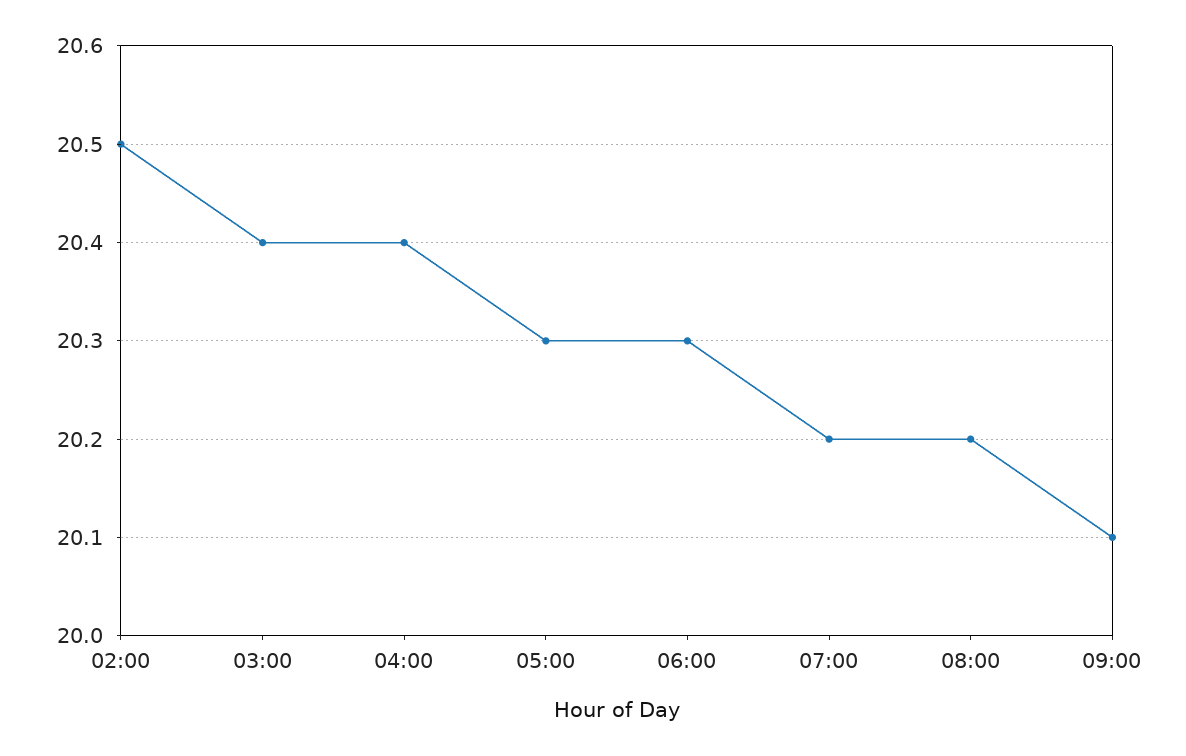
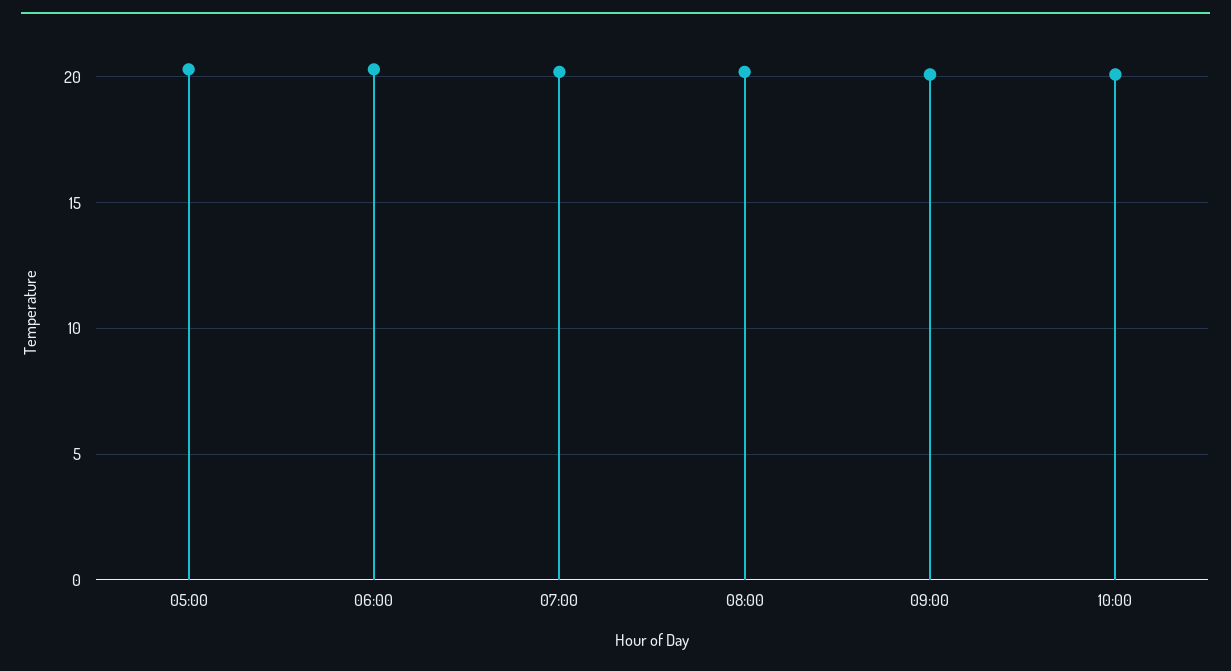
02:00: 20.5 -> none
03:00: 20.4 -> none
04:00: 20.4 -> none
10:00: none -> 20

